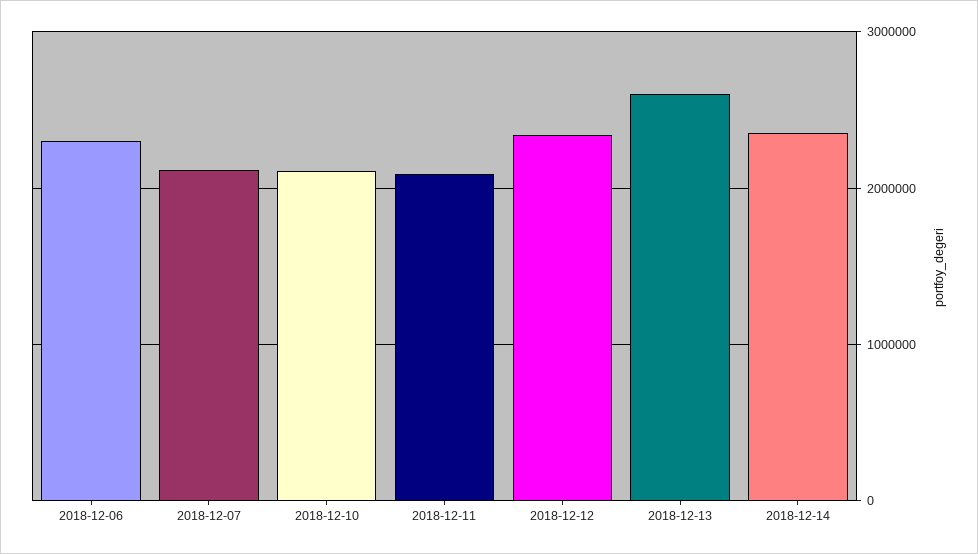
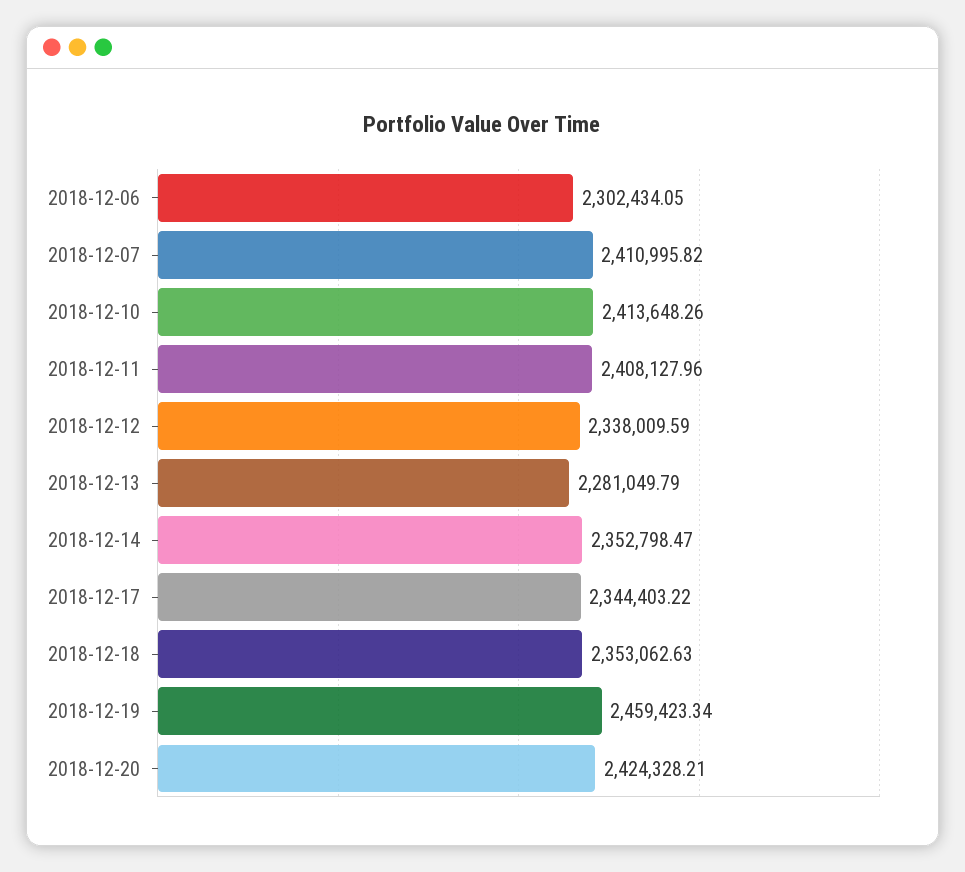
2018-12-07: 2100000 -> 2410995.82
2018-12-10: 2100000 -> 2413648.26
2018-12-11: 2100000 -> 2408127.96
2018-12-13: 2600000 -> 2281049.79
2018-12-17: none -> 2344403.22
2018-12-18: none -> 2353062.63
2018-12-19: none -> 2459423.34
2018-12-20: none -> 2424328.21

